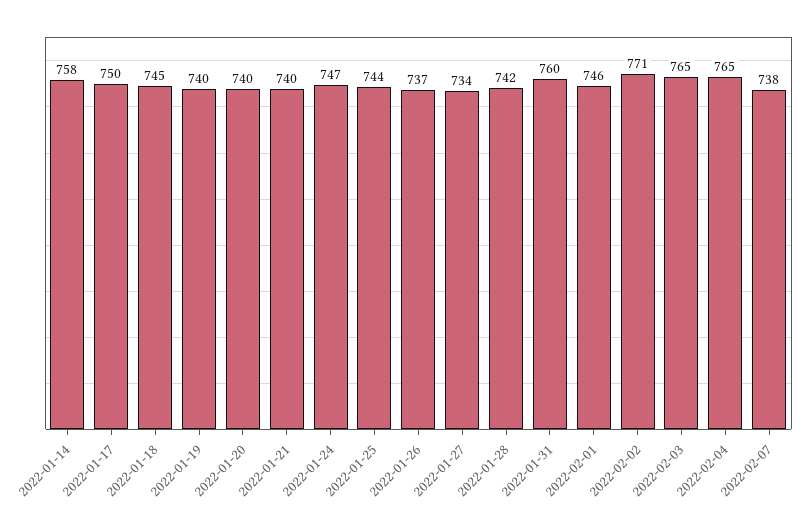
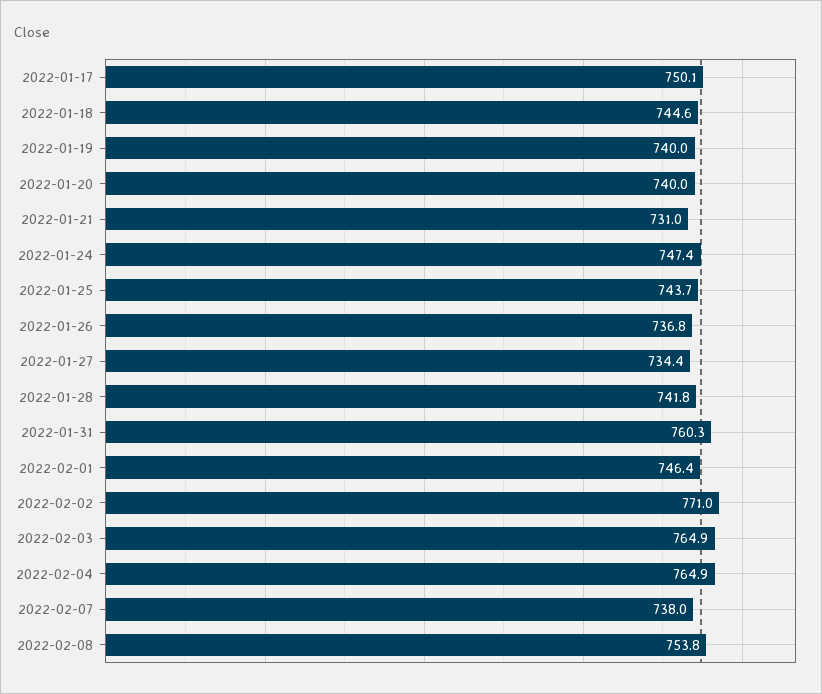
2022-01-14: 758 -> none
2022-01-21: 740 -> 731
2022-02-08: none -> 753.8

